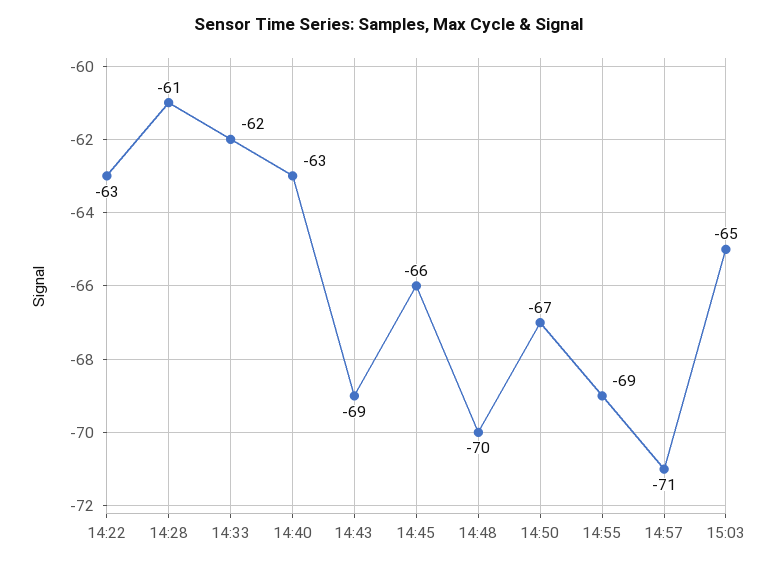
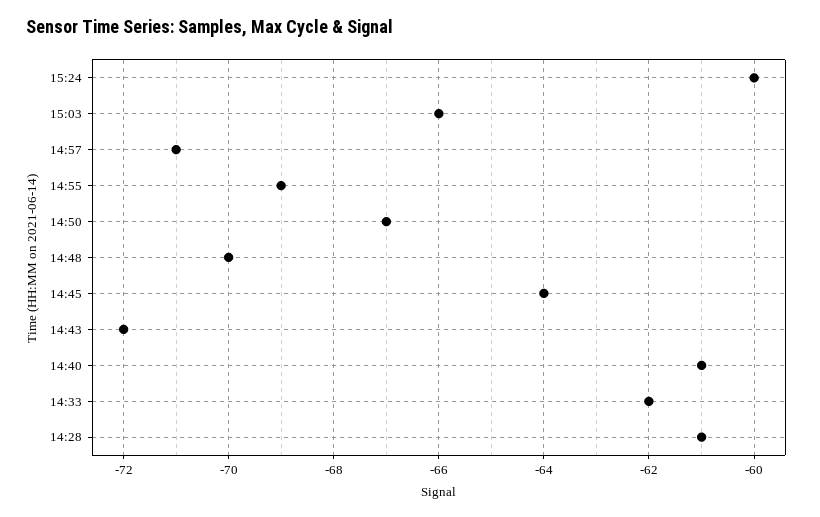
14:22: -63 -> none
14:40: -63 -> -61
14:43: -69 -> -72
14:45: -66 -> -64
15:03: -65 -> -66
15:24: none -> -60

